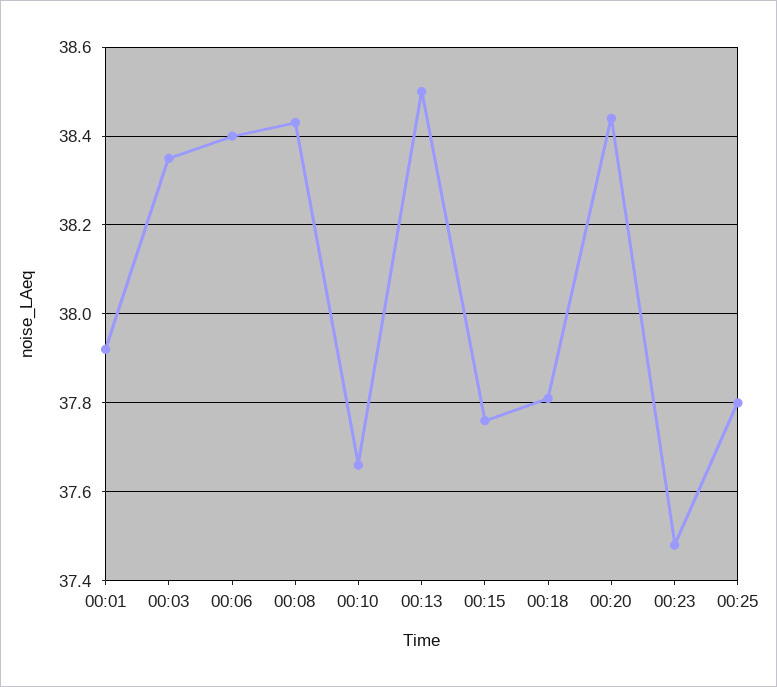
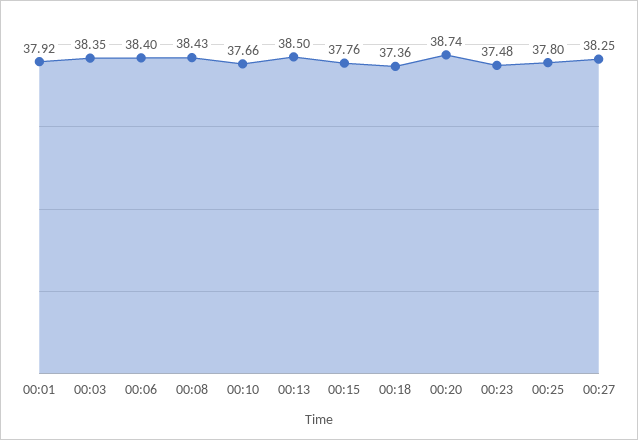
00:18: 37.8 -> 37.36
00:20: 38.45 -> 38.74
00:27: none -> 38.25

